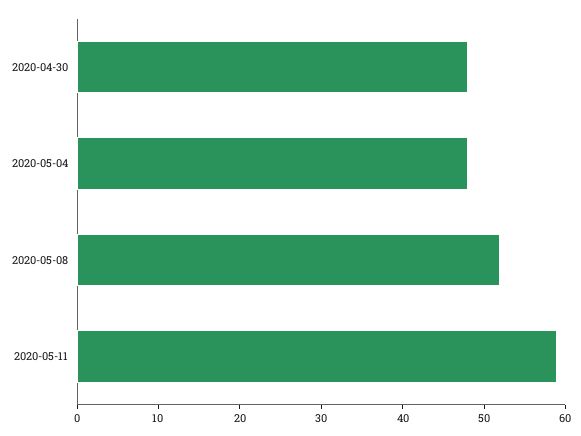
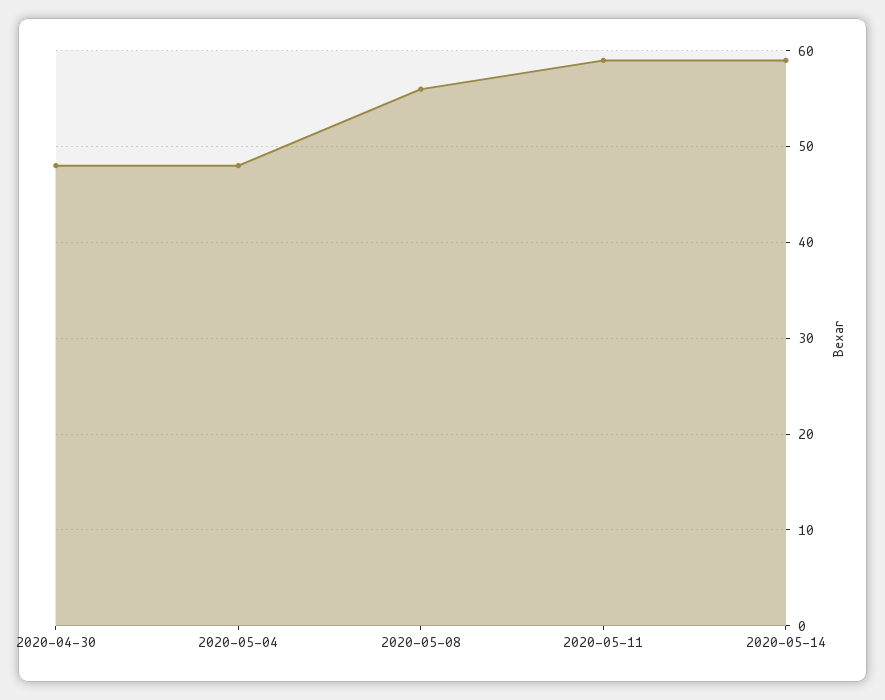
2020-05-08: 52 -> 56
2020-05-14: none -> 59

